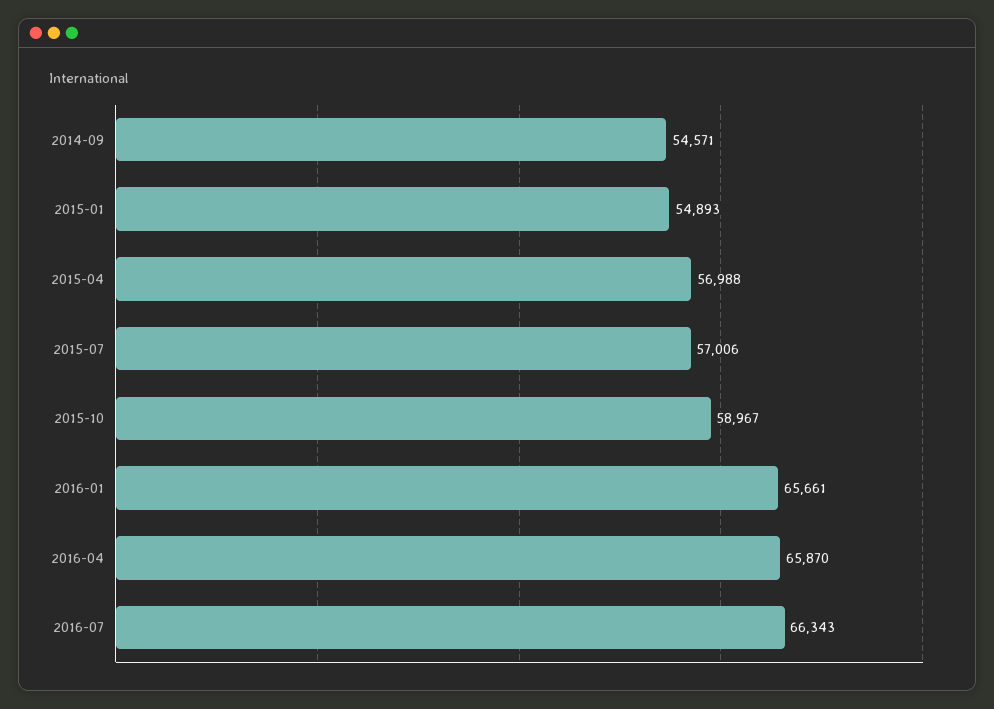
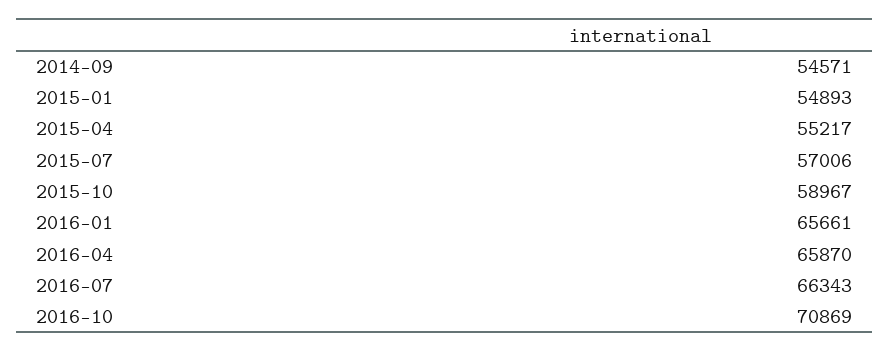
2015-04: 56988 -> 55217
2016-10: none -> 70869

